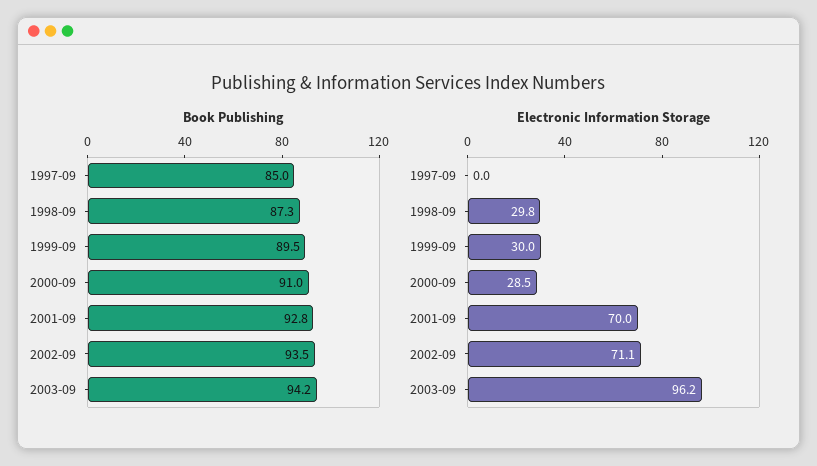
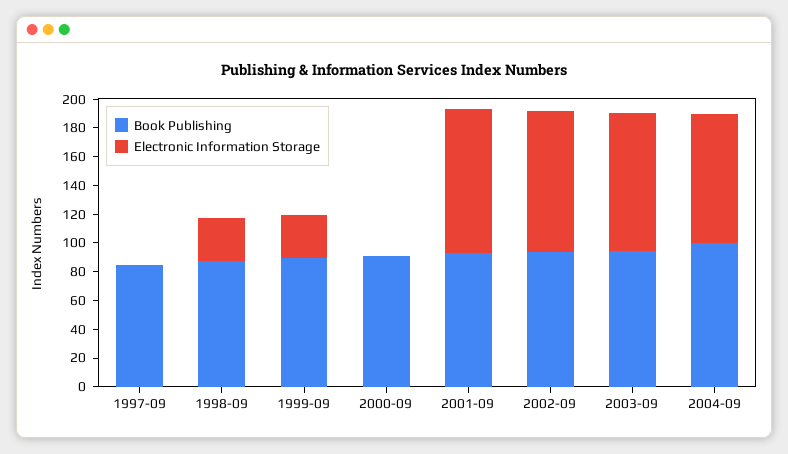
Electronic Information Storage, 2000-09: 28.5 -> 0
Electronic Information Storage, 2001-09: 70 -> 100
Electronic Information Storage, 2002-09: 71.1 -> 100
Book Publishing, 2004-09: none -> 100
Electronic Information Storage, 2004-09: none -> 90

